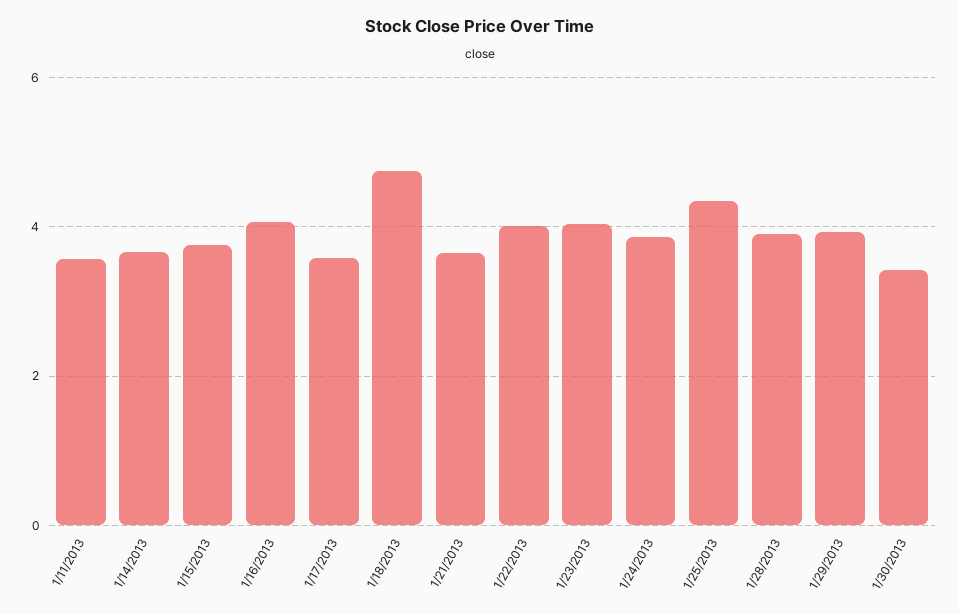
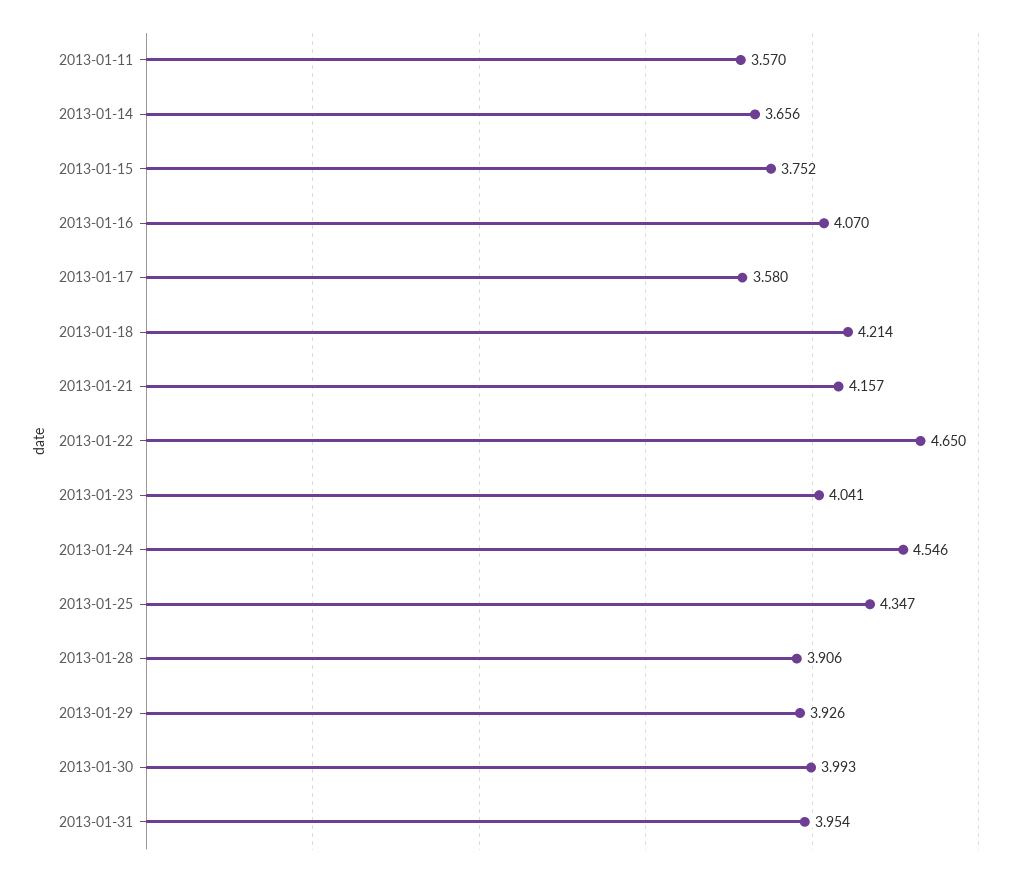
1/18/2013: 4.8 -> 4.214
1/21/2013: 3.6 -> 4.157
1/22/2013: 4 -> 4.65
1/24/2013: 3.8 -> 4.546
1/30/2013: 3.4 -> 3.993
2013-01-31: none -> 3.954

